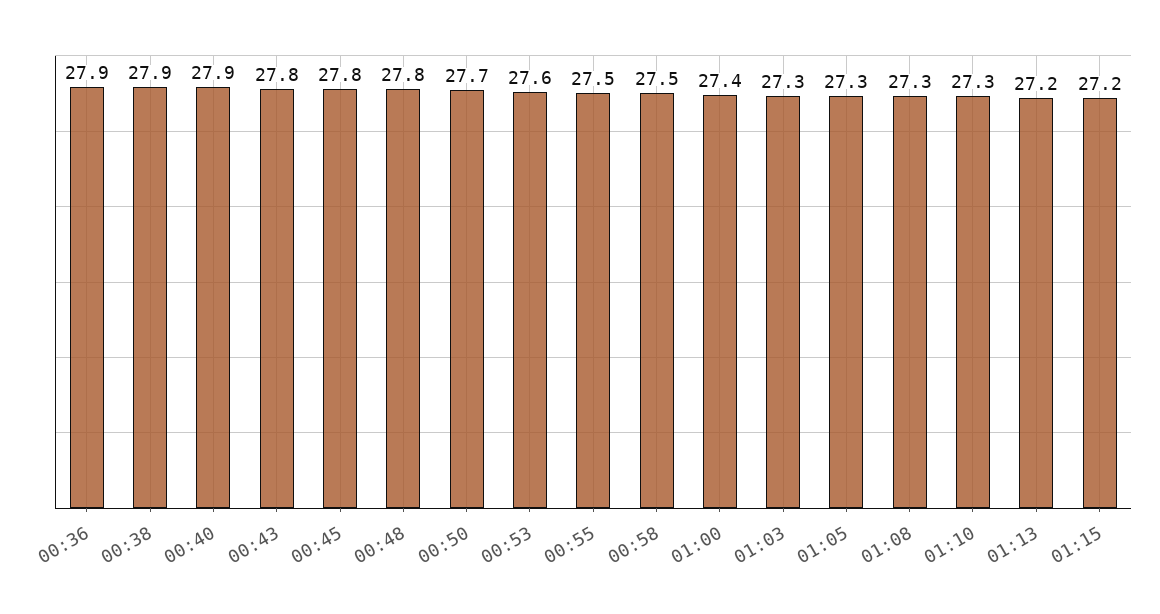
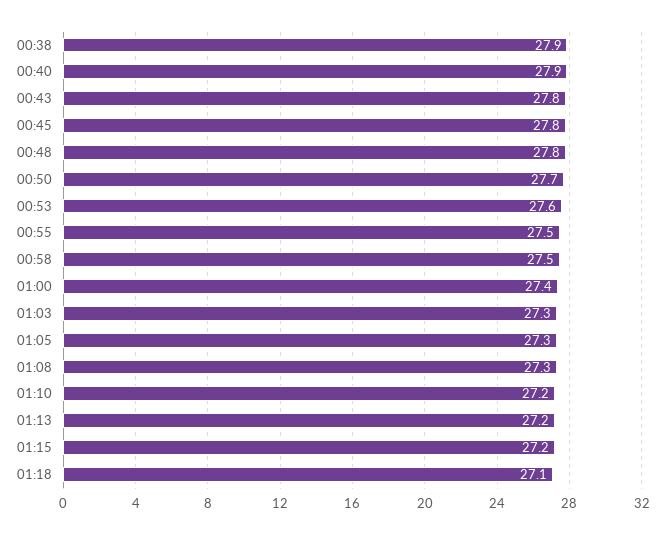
00:36: 27.9 -> none
01:10: 27.3 -> 27.2
01:18: none -> 27.1

